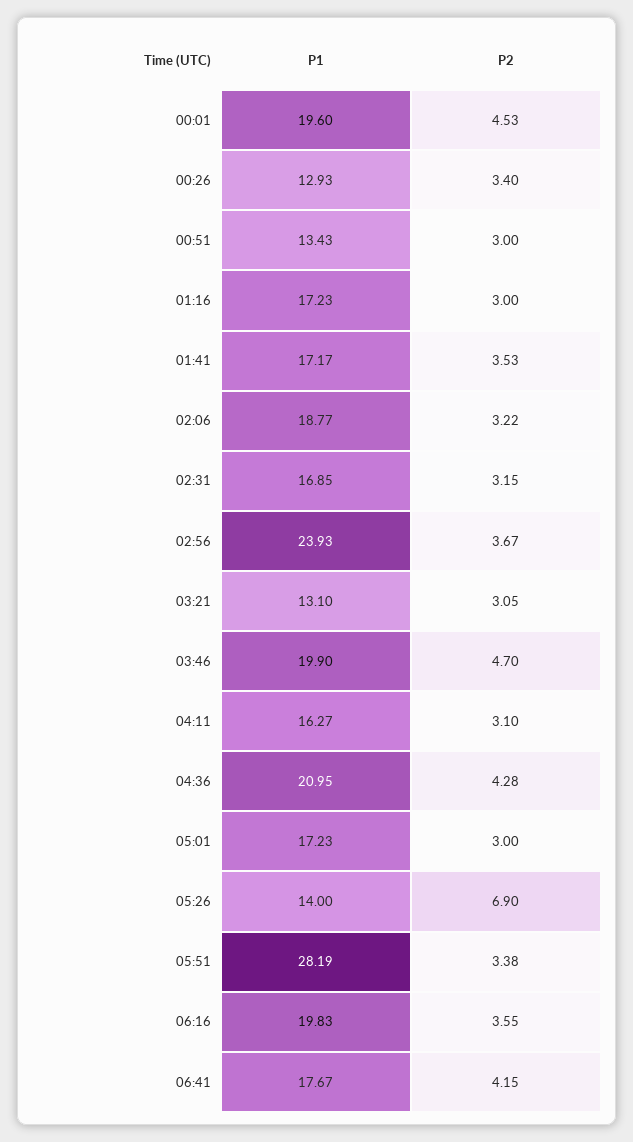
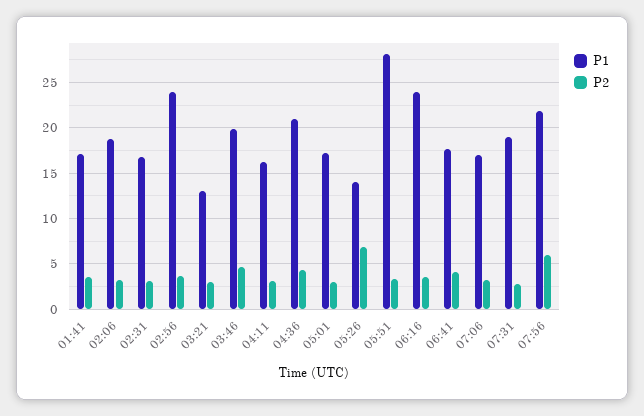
P1, 00:01: 19.6 -> none
P2, 00:01: 4.53 -> none
P1, 00:26: 12.93 -> none
P2, 00:26: 3.4 -> none
P1, 00:51: 13.43 -> none
P2, 00:51: 3 -> none
P1, 01:16: 17.23 -> none
P2, 01:16: 3 -> none
P1, 06:16: 19.83 -> 24
P1, 07:06: none -> 17
P2, 07:06: none -> 3
P1, 07:31: none -> 19
P2, 07:31: none -> 3
P1, 07:56: none -> 22
P2, 07:56: none -> 6

